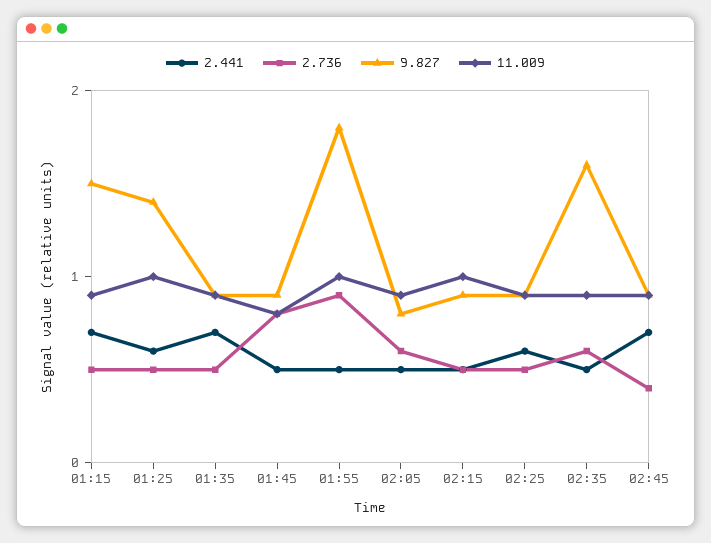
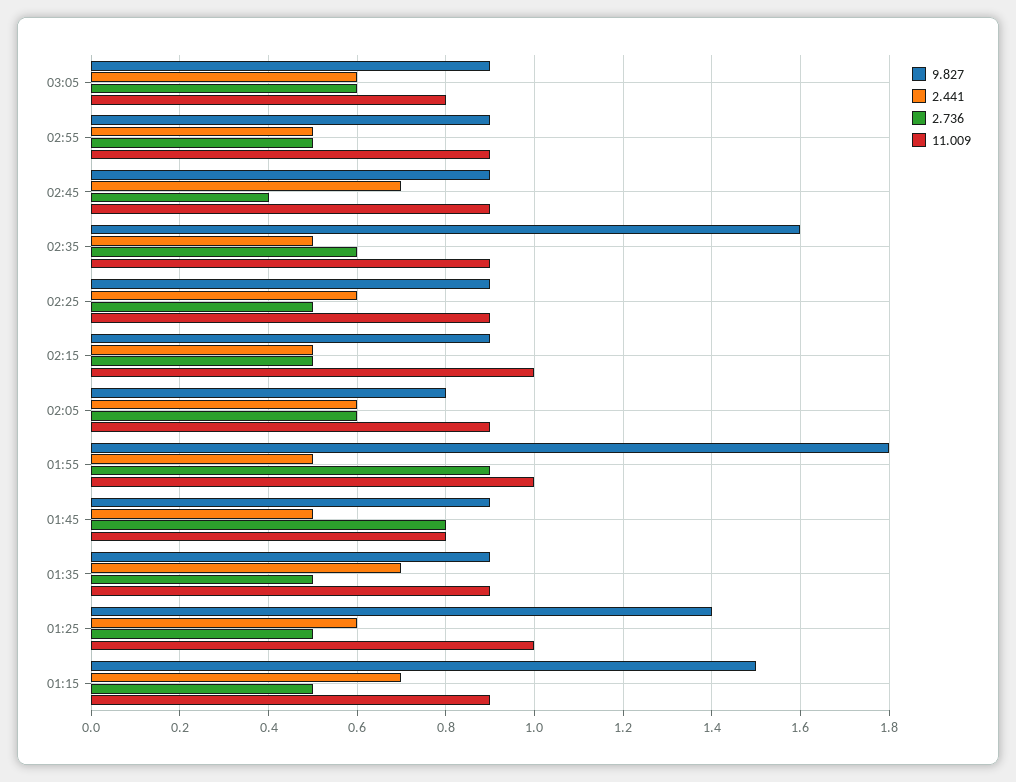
2.441, 02:05: 0.5 -> 0.6
9.827, 03:05: none -> 0.9
2.441, 03:05: none -> 0.6
2.736, 03:05: none -> 0.6
11.009, 03:05: none -> 0.8
9.827, 02:55: none -> 0.9
2.441, 02:55: none -> 0.5
2.736, 02:55: none -> 0.5
11.009, 02:55: none -> 0.9

